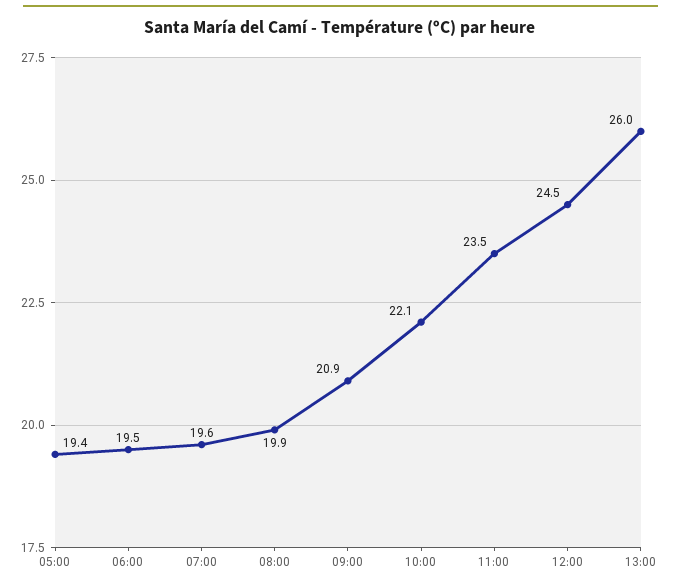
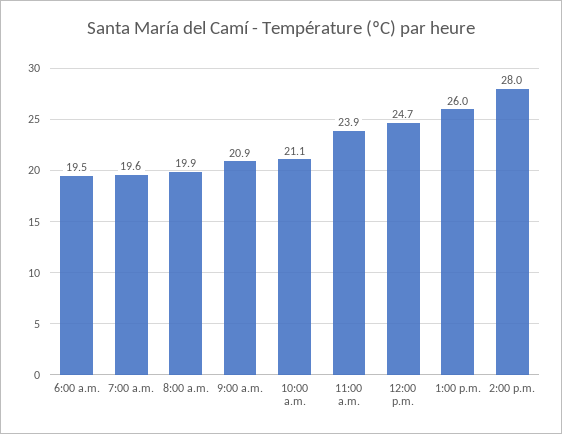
05:00: 19.4 -> none
10:00: 22.1 -> 21.1
11:00: 23.5 -> 23.9
12:00: 24.5 -> 24.7
2:00 p.m.: none -> 28

